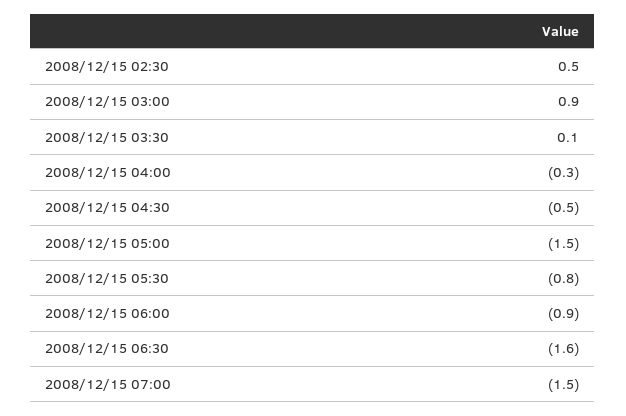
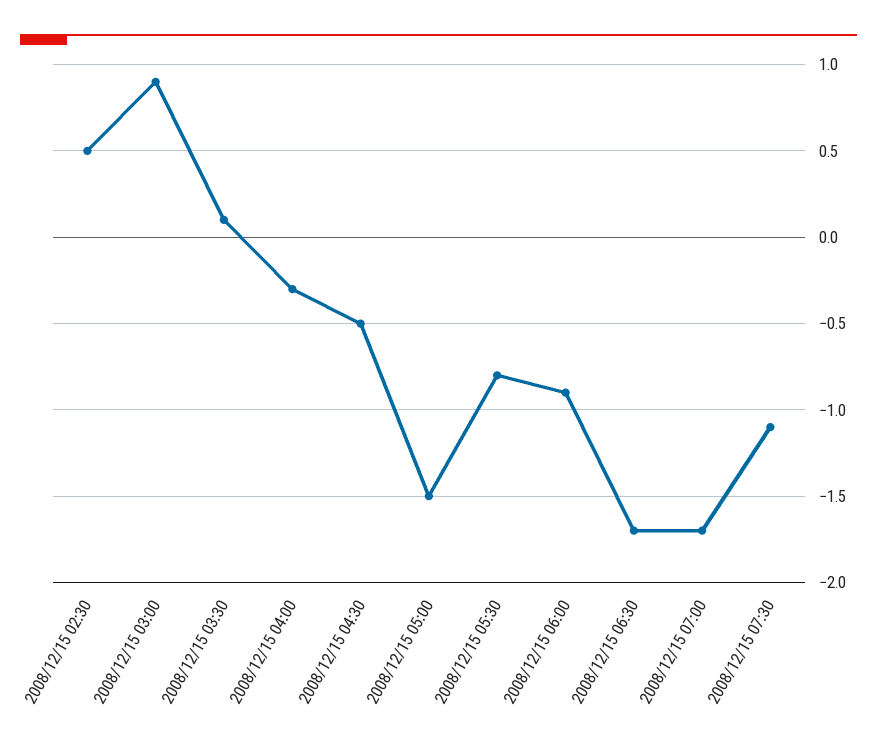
2008/12/15 06:30: -1.6 -> -1.7
2008/12/15 07:00: -1.5 -> -1.7
2008/12/15 07:30: none -> -1.1

